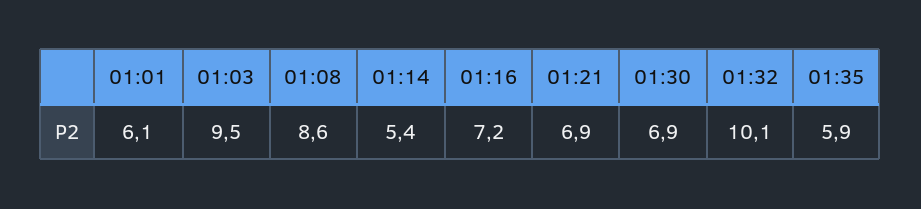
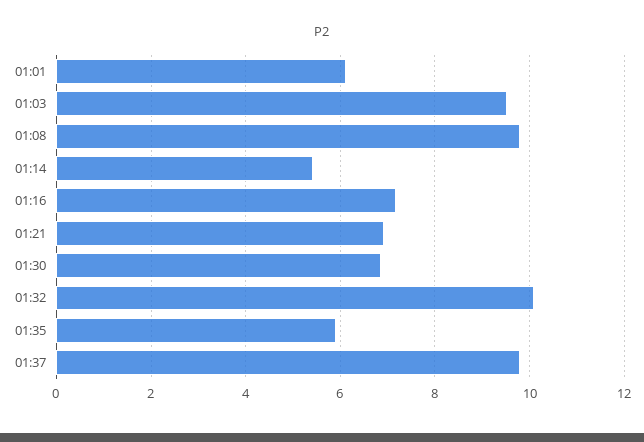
01:08: 8.6 -> 9.8
01:37: none -> 9.8

